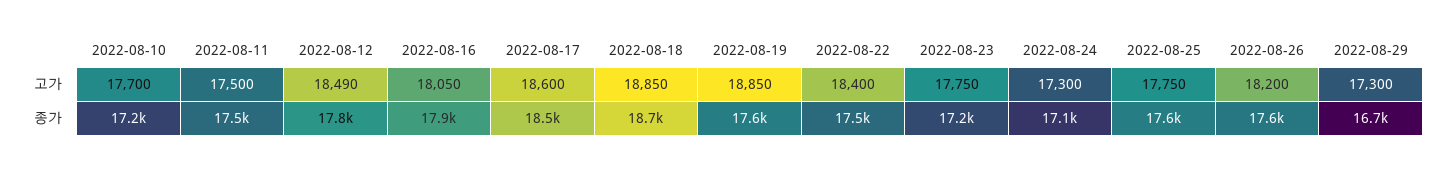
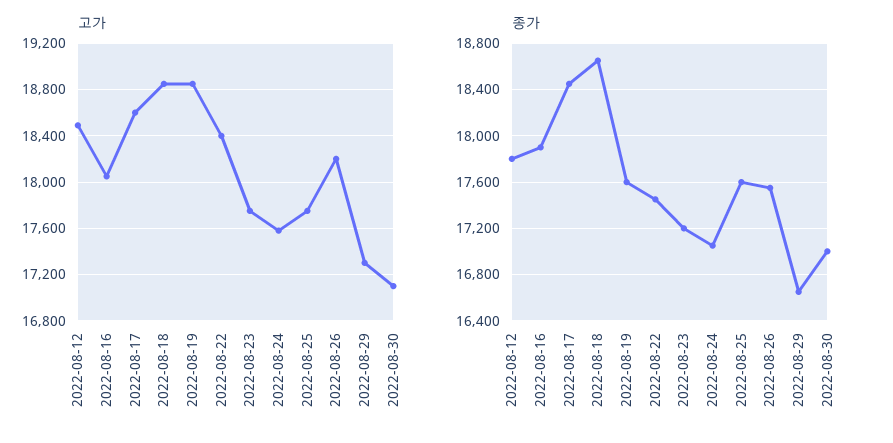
고가, 2022-08-10: 17700 -> none
고가, 2022-08-11: 17500 -> none
고가, 2022-08-24: 17300 -> 17600
종가, 2022-08-10: 17200 -> none
종가, 2022-08-11: 17500 -> none
고가, 2022-08-30: none -> 17100
종가, 2022-08-30: none -> 17000

